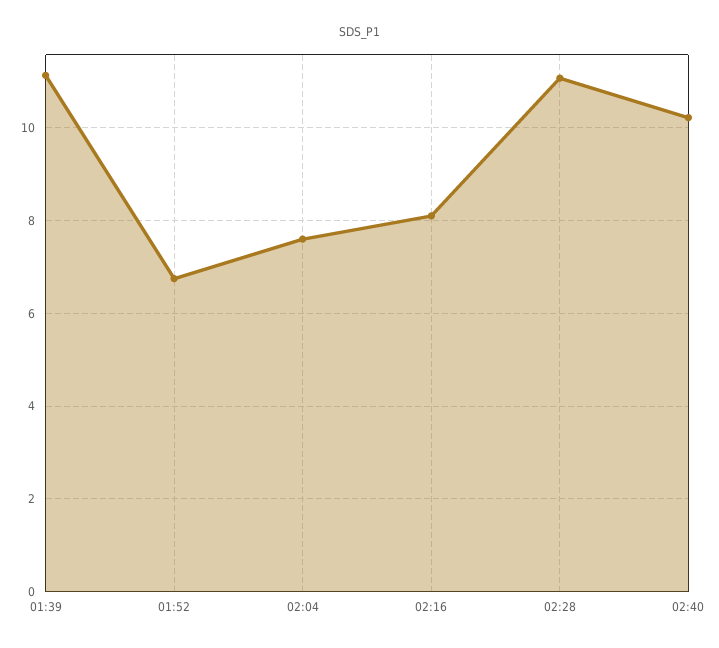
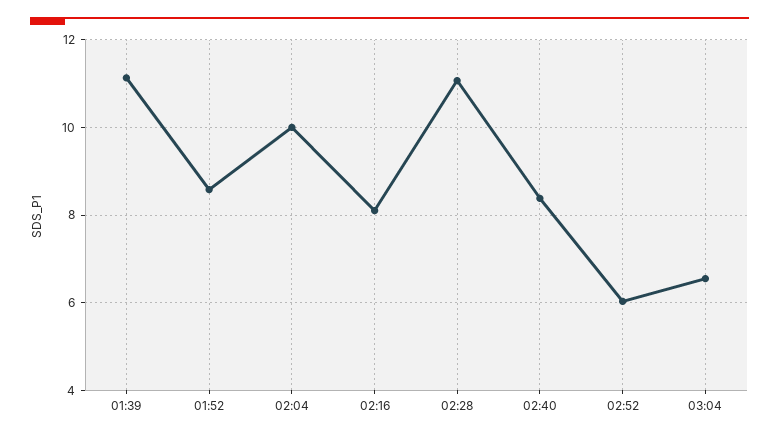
01:52: 6.8 -> 8.6
02:04: 7.6 -> 10
02:40: 10.2 -> 8.4
02:52: none -> 6
03:04: none -> 6.6

